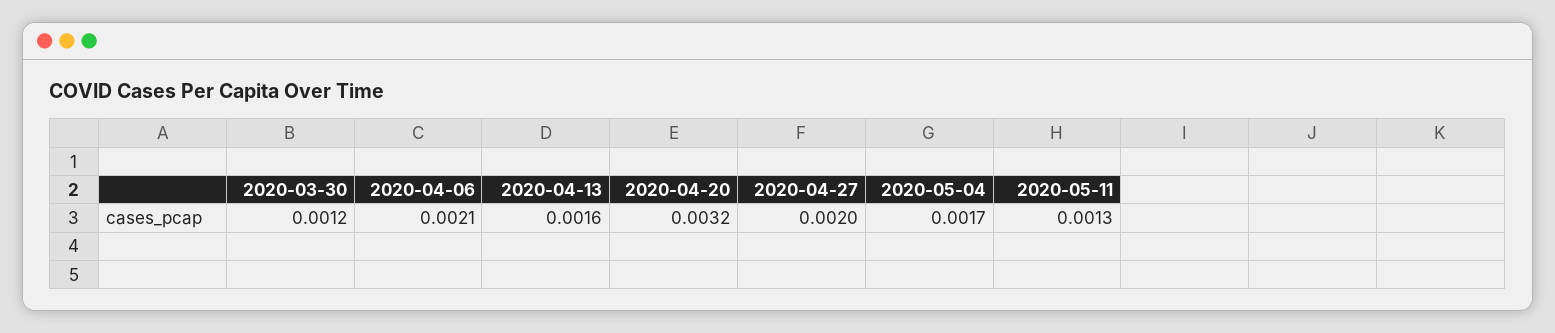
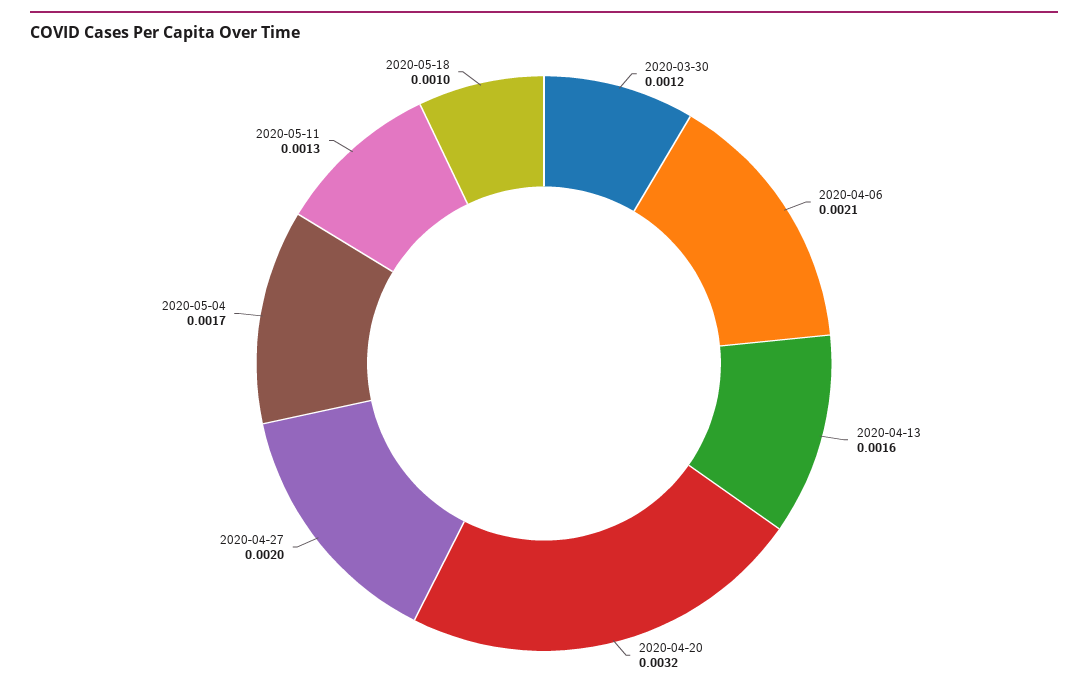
2020-05-18: none -> 0.001

